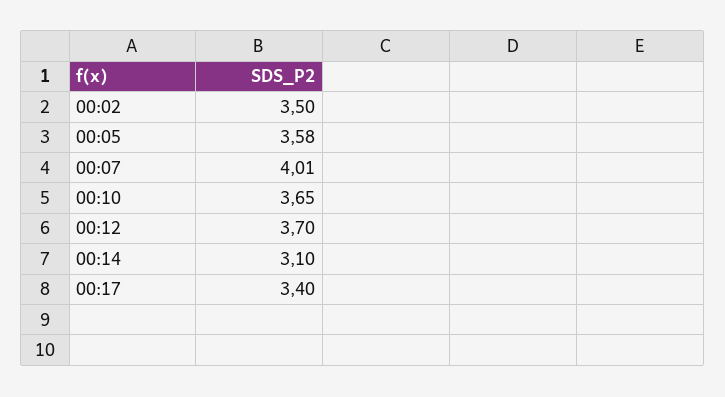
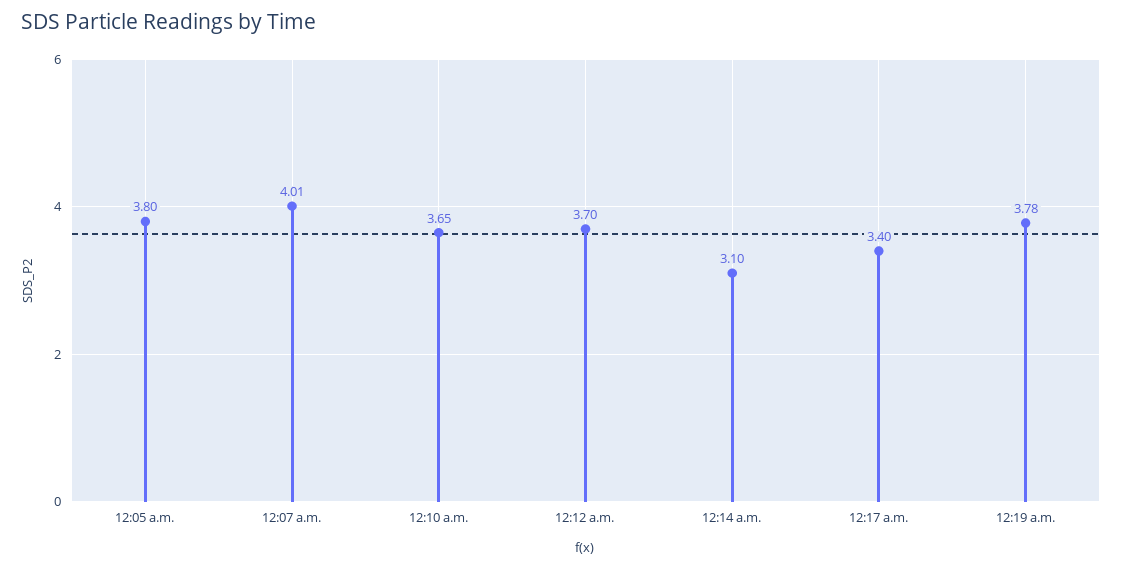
00:02: 3.5 -> none
00:05: 3.58 -> 3.8
12:19 a.m.: none -> 3.78

